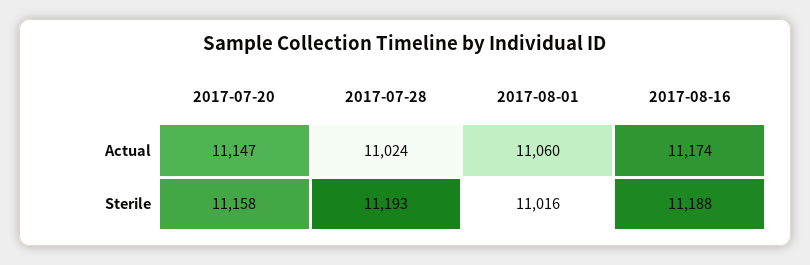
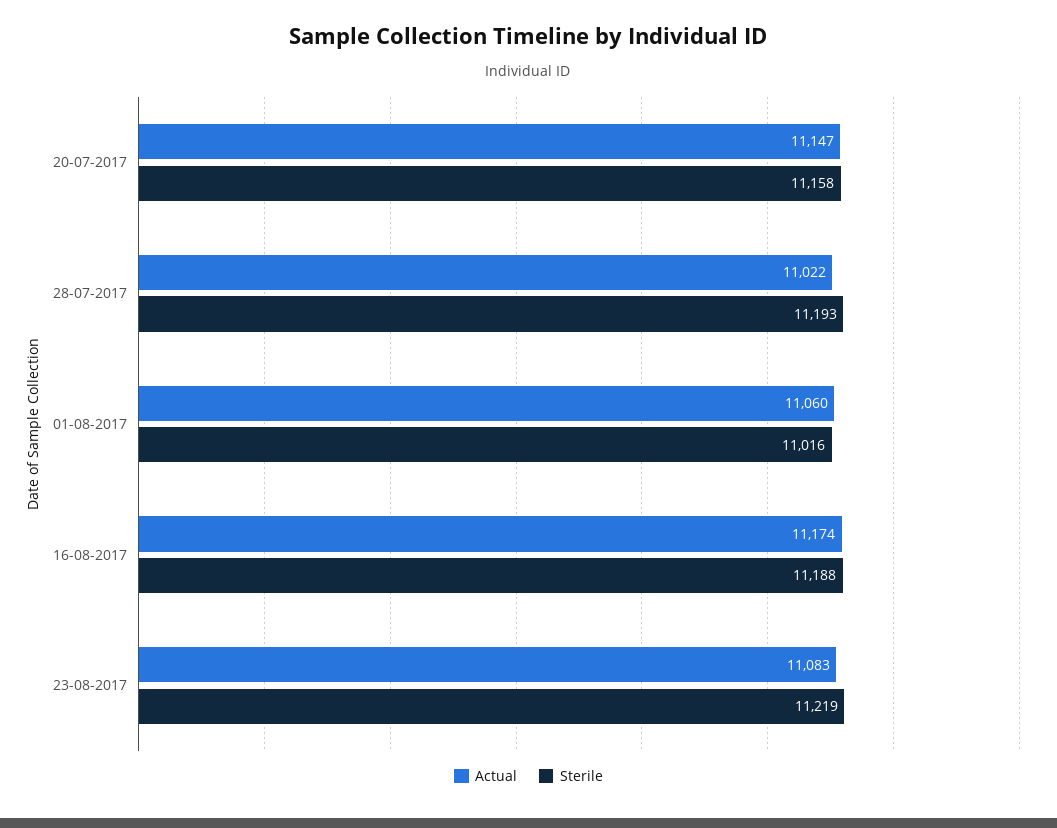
Actual, 2017-07-28: 11024 -> 11022
Actual, 23-08-2017: none -> 11083
Sterile, 23-08-2017: none -> 11219

